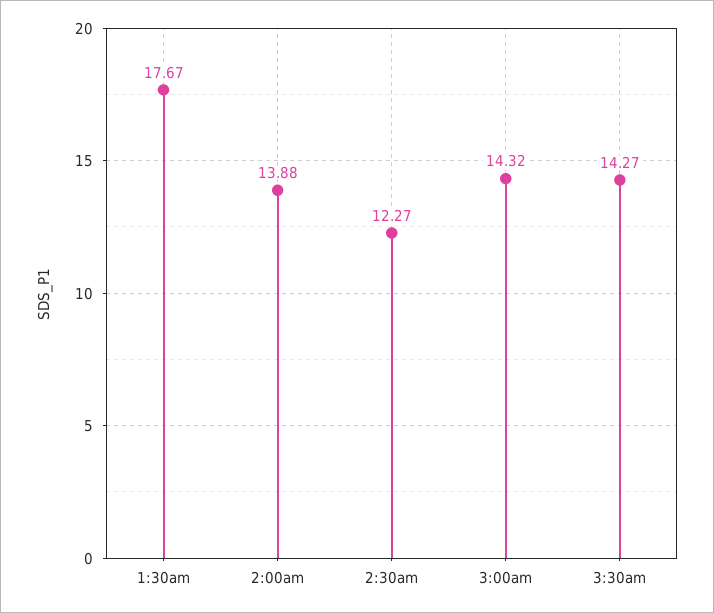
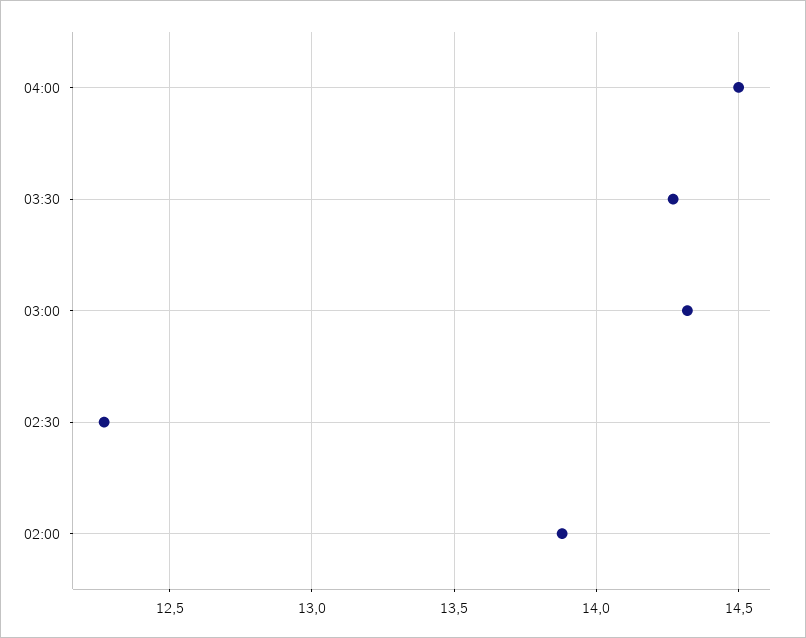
1:30am: 17.67 -> none
04:00: none -> 14.5

